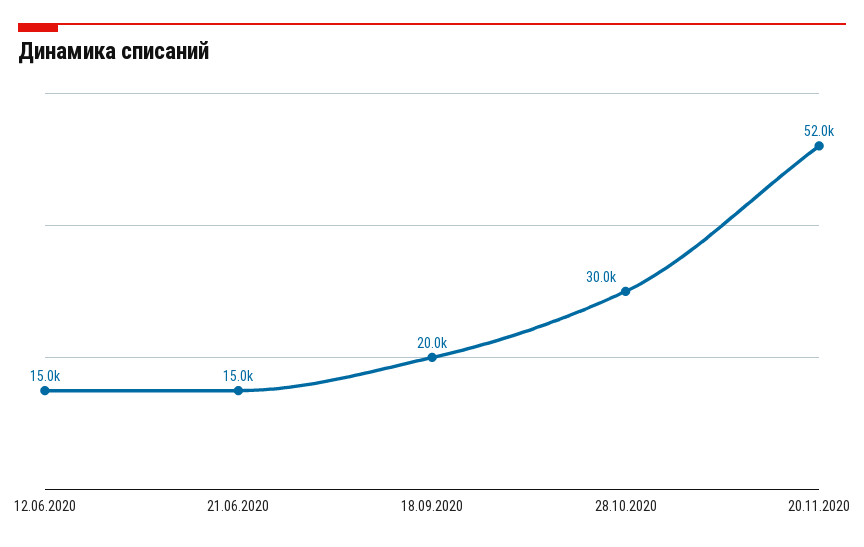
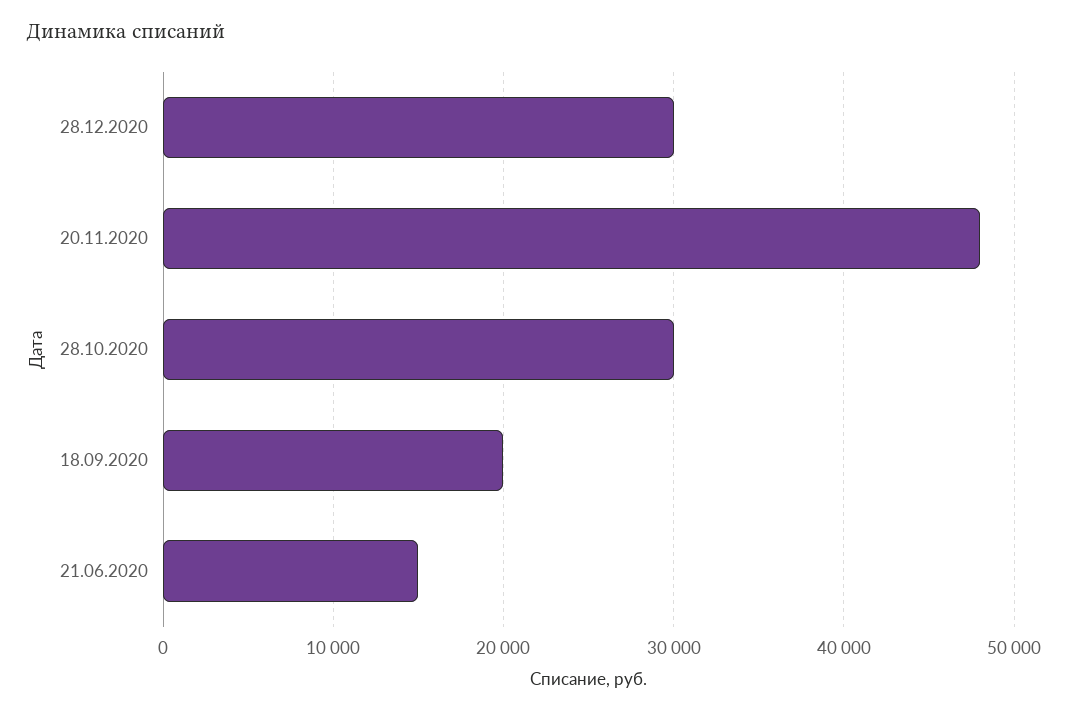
12.06.2020: 15000 -> none
20.11.2020: 52000 -> 48000
28.12.2020: none -> 30000

